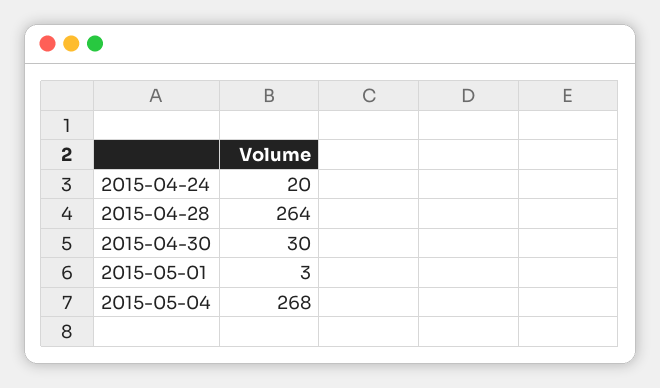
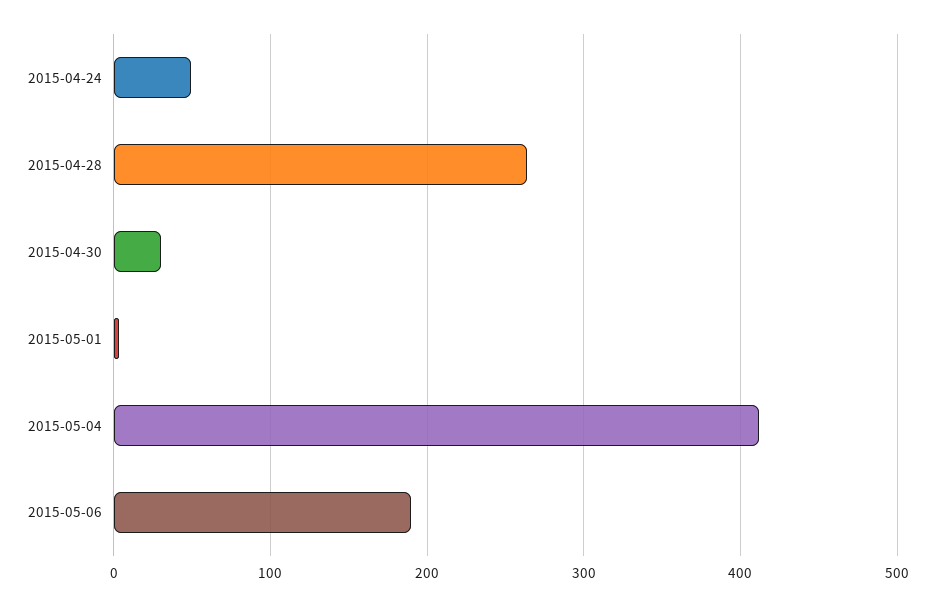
2015-04-24: 20 -> 50
2015-05-04: 268 -> 410
2015-05-06: none -> 190

